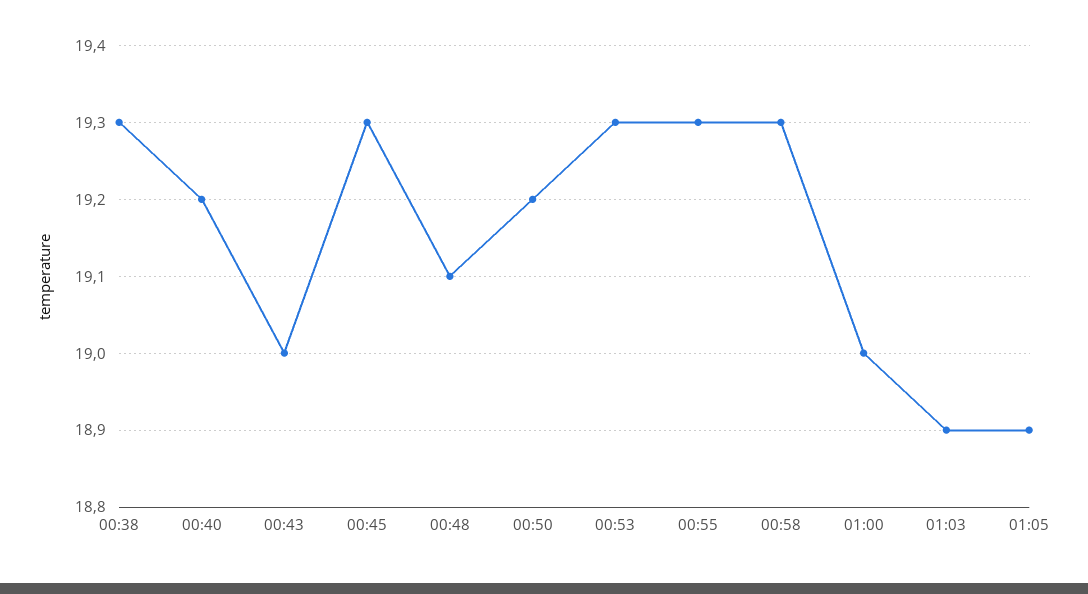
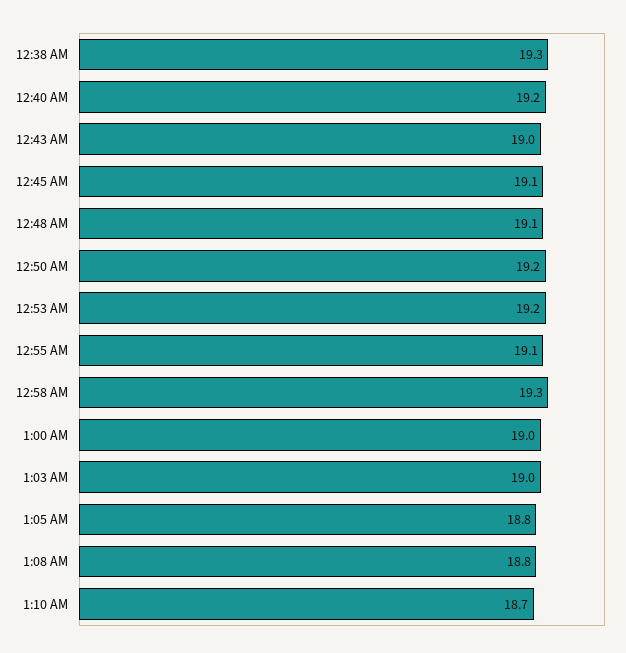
00:45: 19.3 -> 19.1
00:53: 19.3 -> 19.2
00:55: 19.3 -> 19.1
01:03: 18.9 -> 19
01:05: 18.9 -> 18.8
1:08 AM: none -> 18.8
1:10 AM: none -> 18.7

